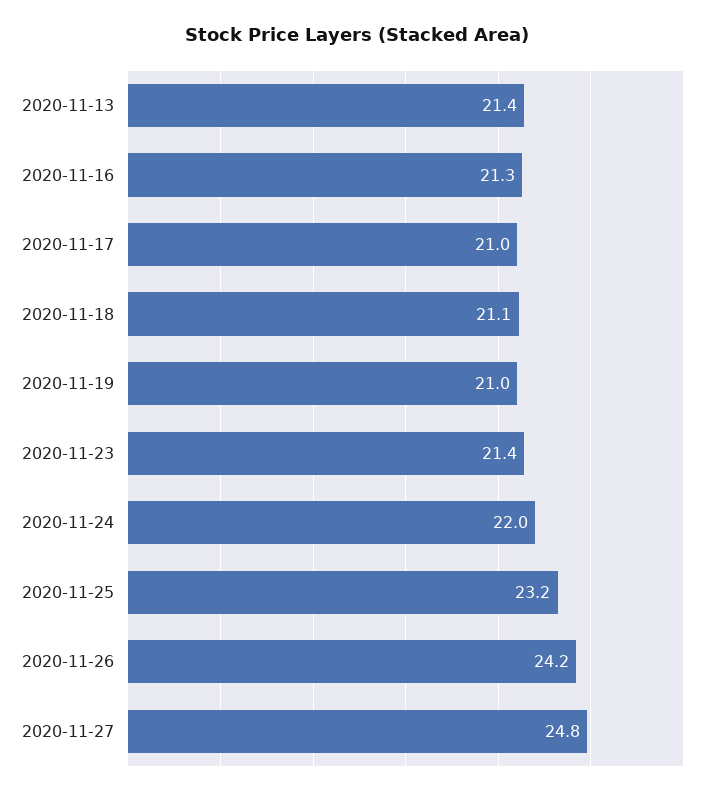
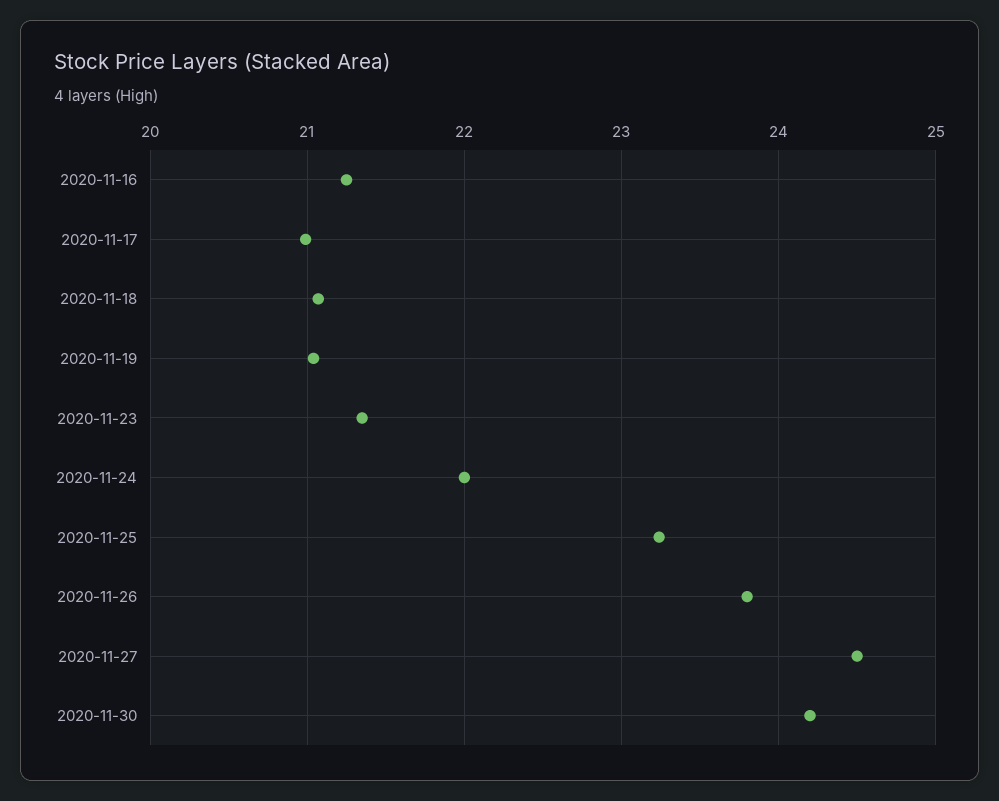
2020-11-13: 21.4 -> none
2020-11-26: 24.2 -> 23.8
2020-11-27: 24.8 -> 24.5
2020-11-30: none -> 24.2

